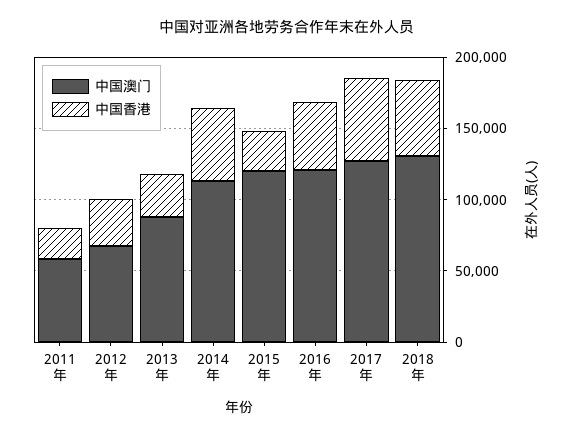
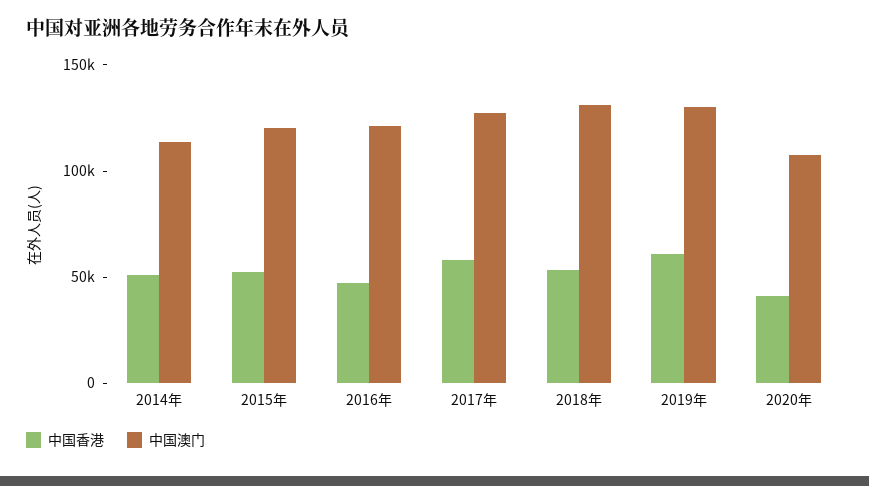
中国澳门, 2011年: 60000 -> none
中国香港, 2011年: 20000 -> none
中国澳门, 2012年: 70000 -> none
中国香港, 2012年: 30000 -> none
中国澳门, 2013年: 90000 -> none
中国香港, 2013年: 30000 -> none
中国香港, 2015年: 30000 -> 50000
中国香港, 2019年: none -> 60000
中国澳门, 2019年: none -> 130000
中国香港, 2020年: none -> 40000
中国澳门, 2020年: none -> 110000

